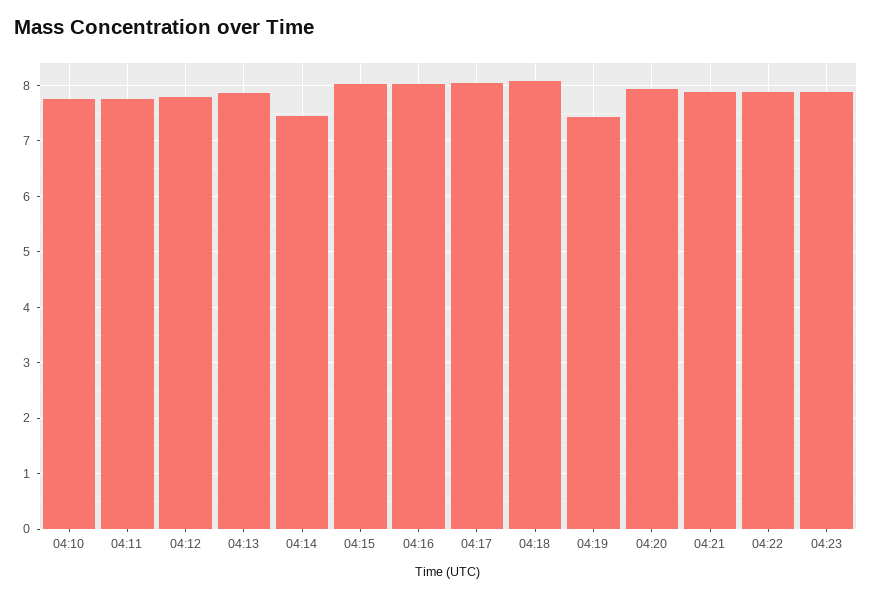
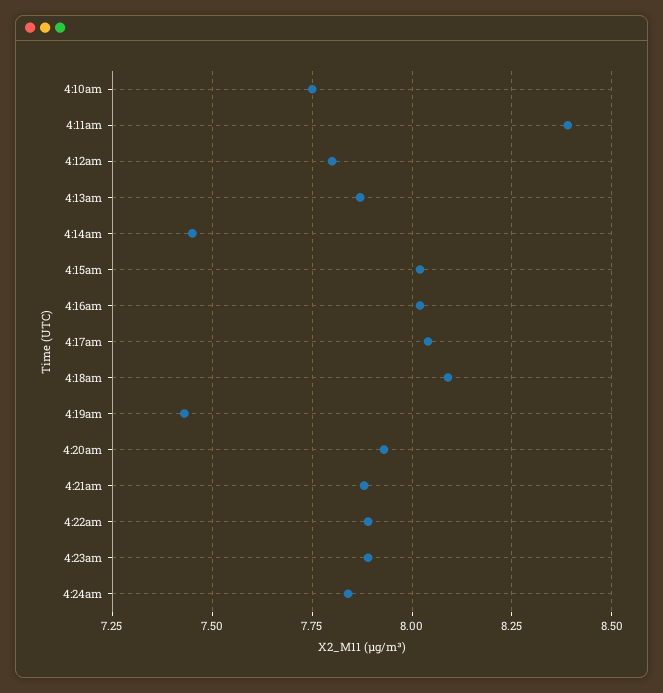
04:11: 7.8 -> 8.4
4:24am: none -> 7.85

